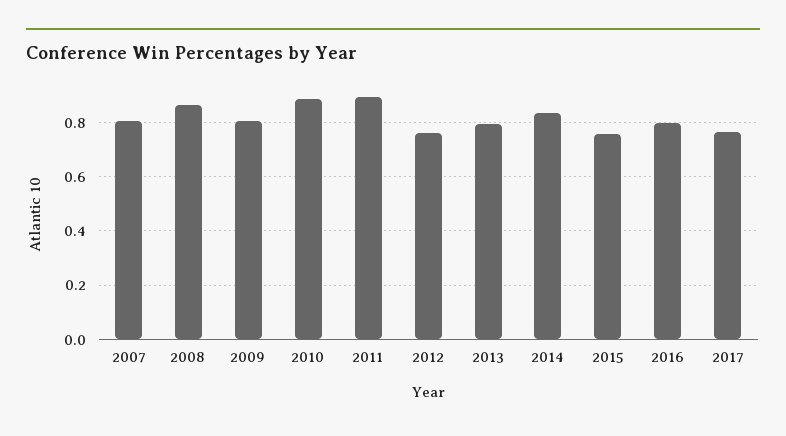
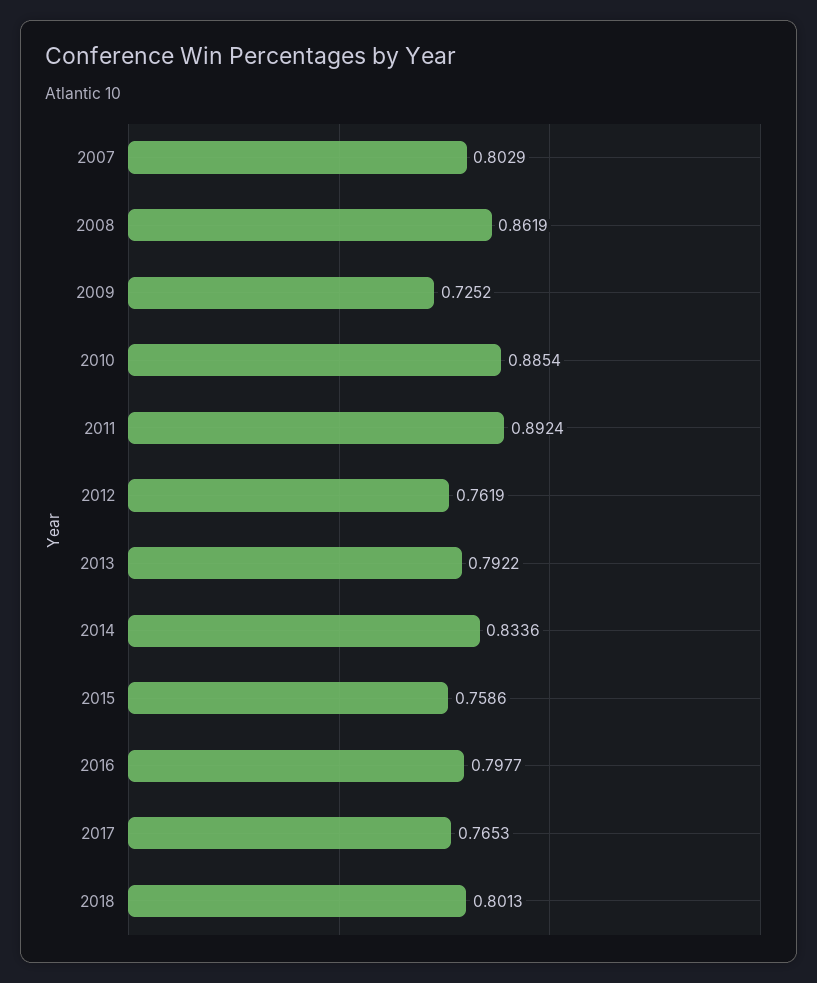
2009: 0.8 -> 0.7252
2018: none -> 0.8013

